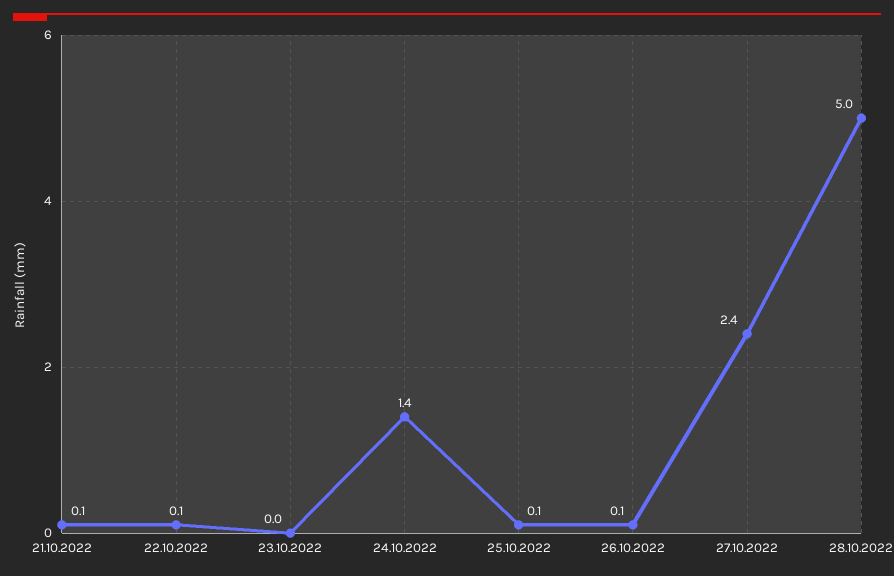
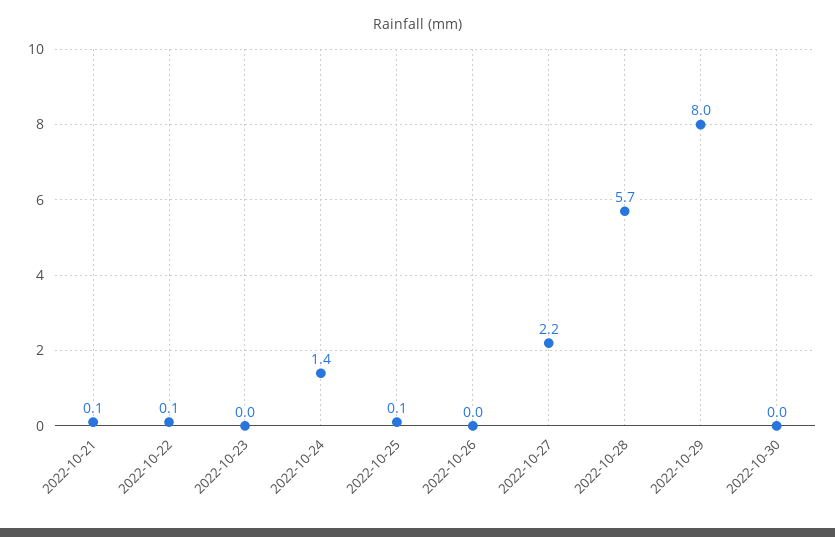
26.10.2022: 0.1 -> 0
27.10.2022: 2.4 -> 2.2
28.10.2022: 5 -> 5.7
2022-10-29: none -> 8
2022-10-30: none -> 0

